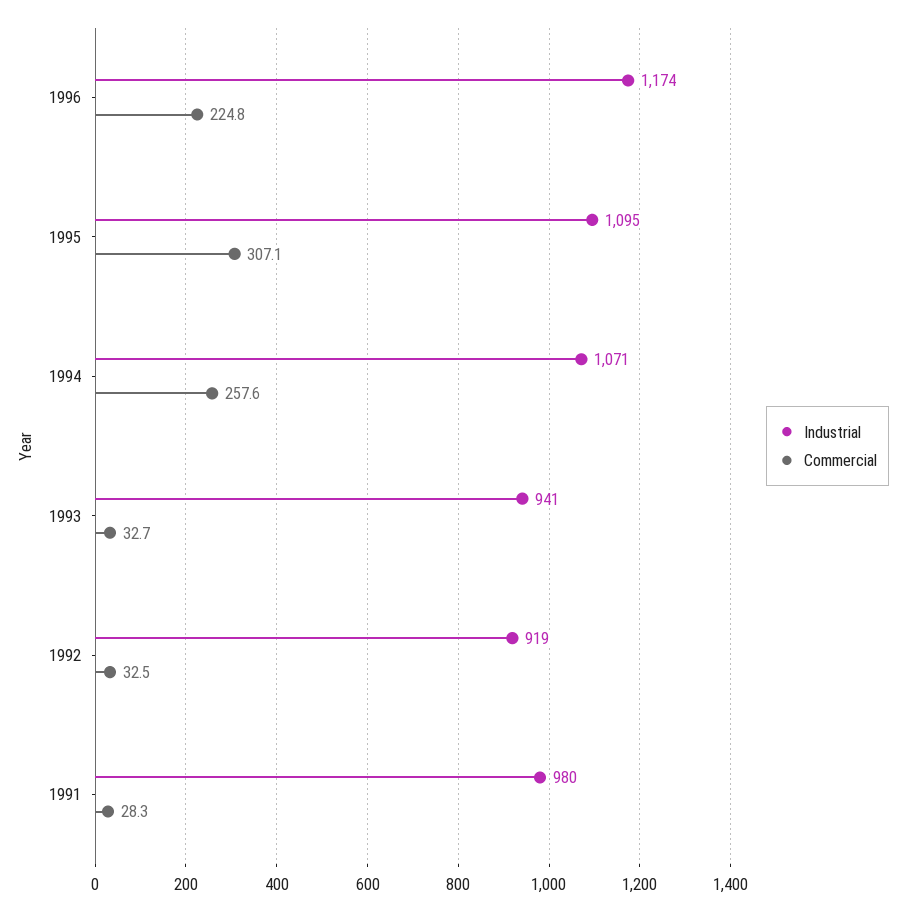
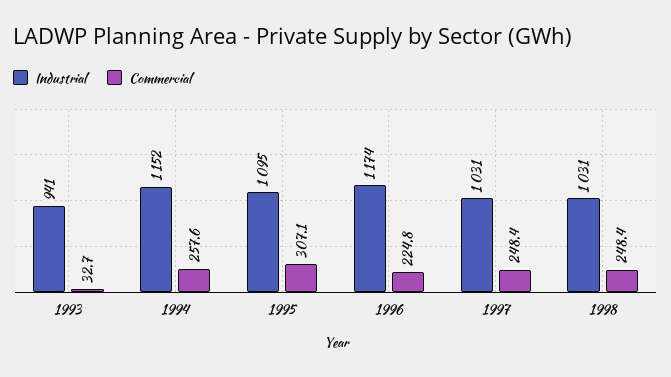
Industrial, 1994: 1071 -> 1152
Industrial, 1992: 919 -> none
Commercial, 1992: 32.5 -> none
Industrial, 1991: 980 -> none
Commercial, 1991: 28.3 -> none
Industrial, 1997: none -> 1031
Commercial, 1997: none -> 248.4
Industrial, 1998: none -> 1031
Commercial, 1998: none -> 248.4

